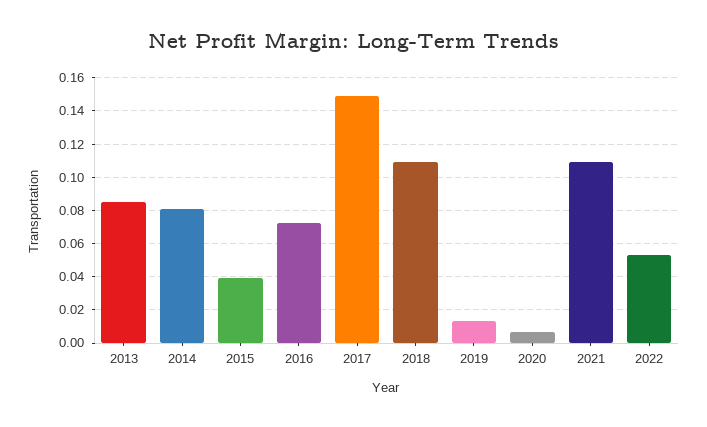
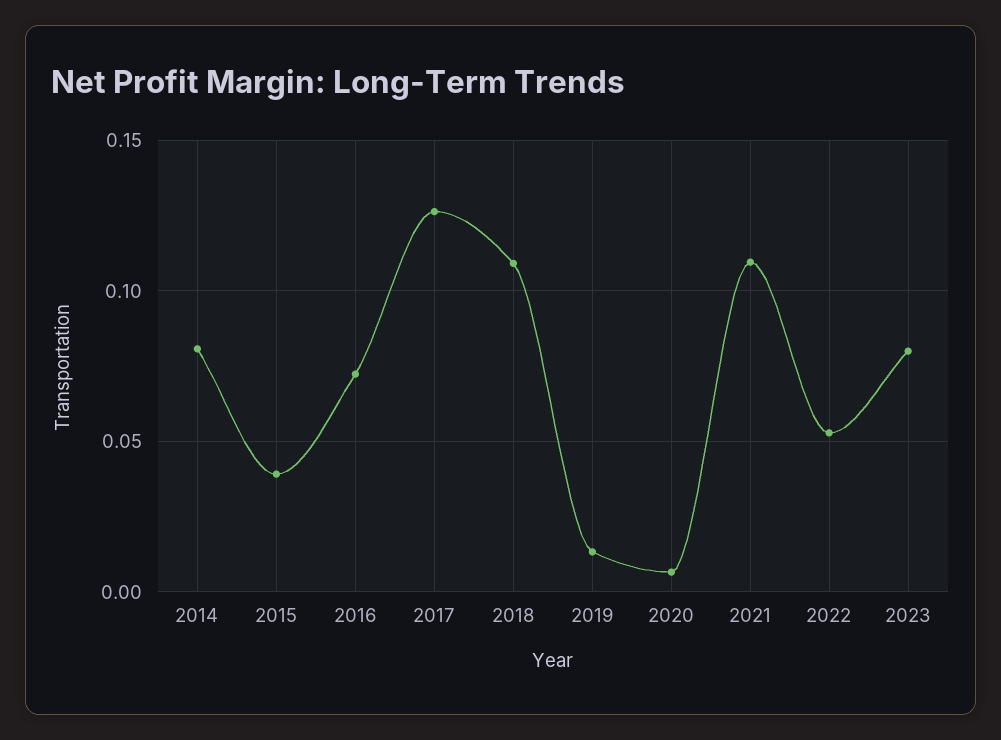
2013: 0.085 -> none
2017: 0.15 -> 0.125
2023: none -> 0.08

